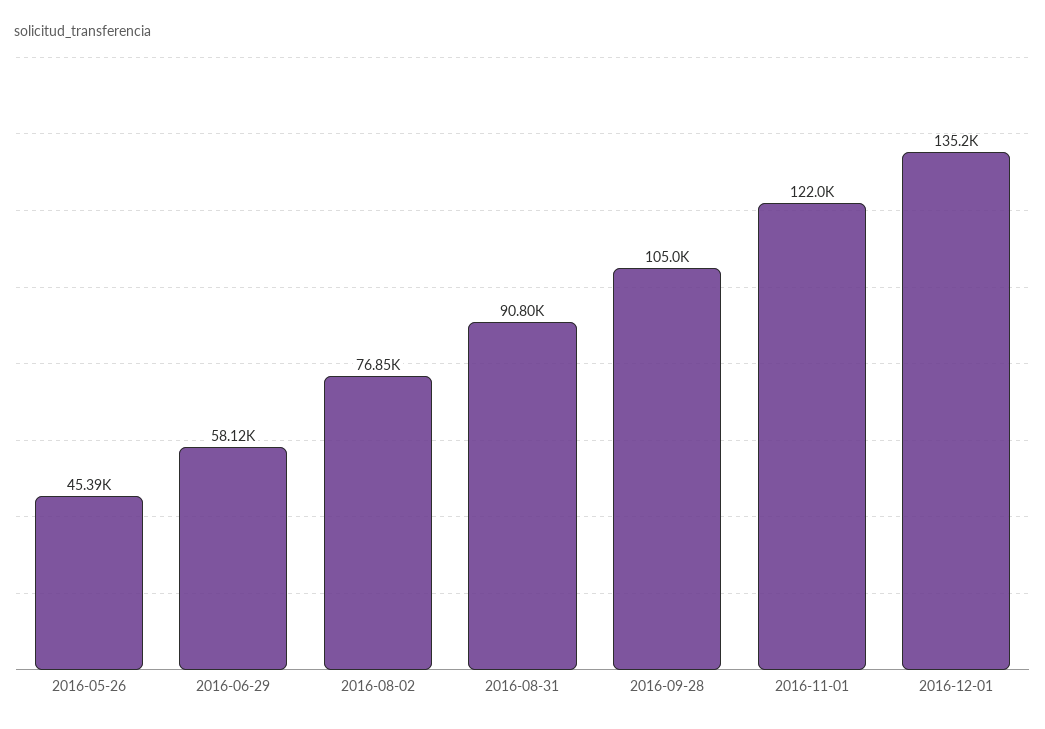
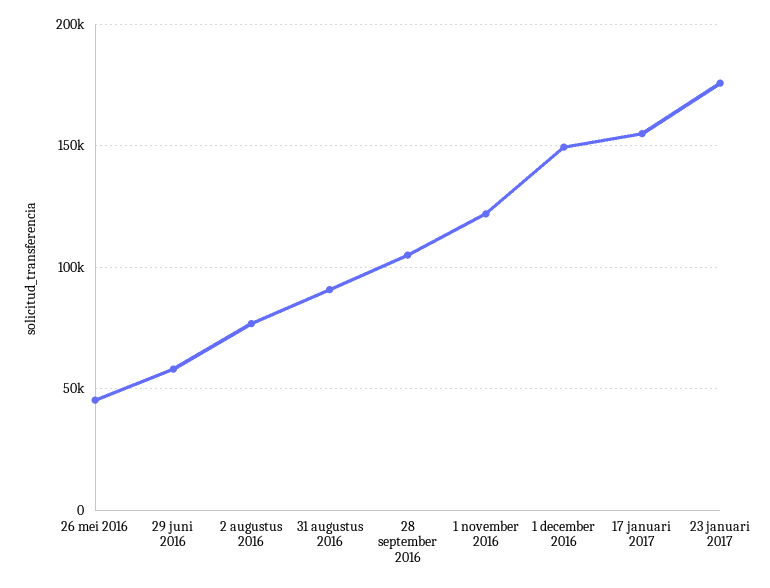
2016-12-01: 135200 -> 150000
17 januari 2017: none -> 155000
23 januari 2017: none -> 175000

